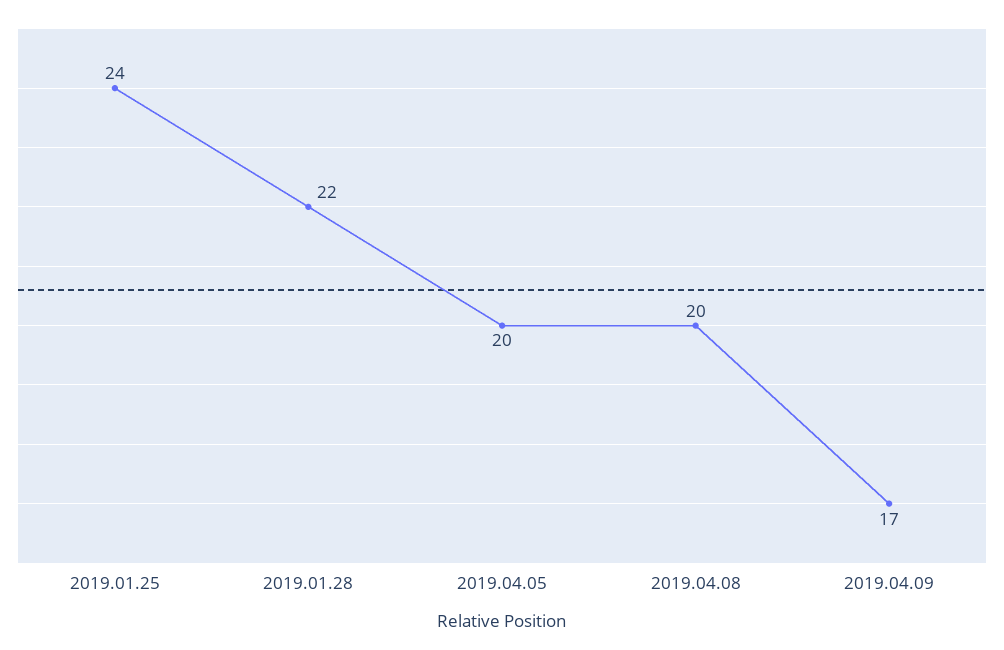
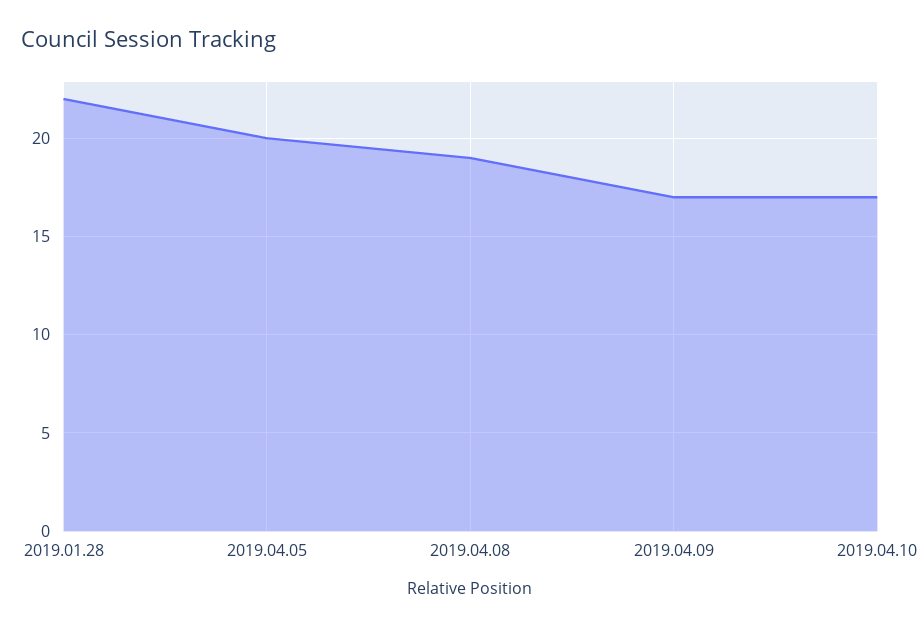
2019.01.25: 24 -> none
2019.04.08: 20 -> 19
2019.04.10: none -> 17

